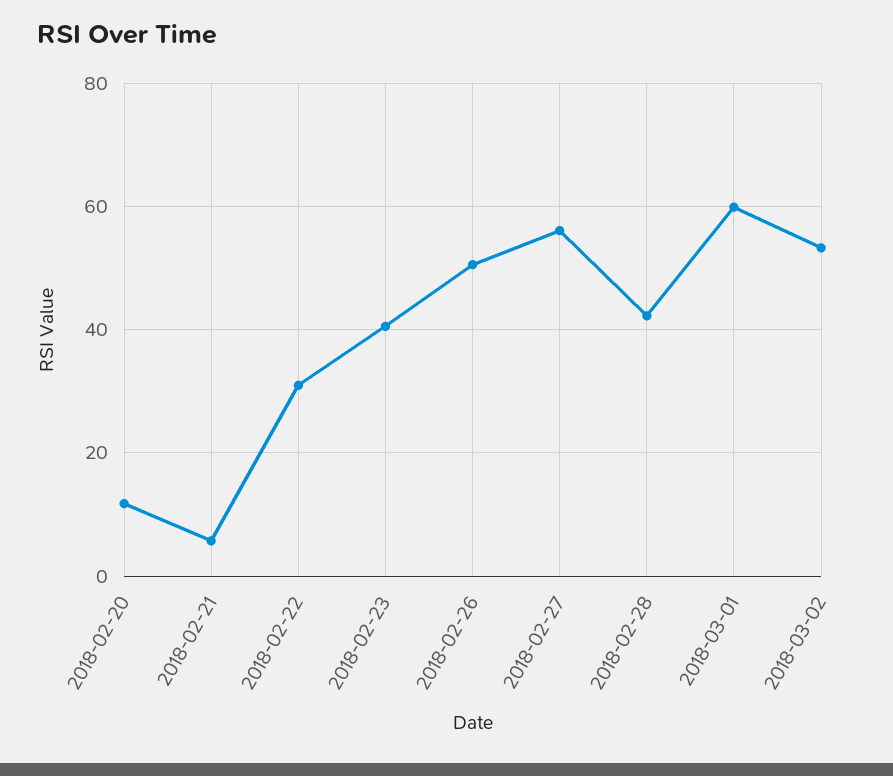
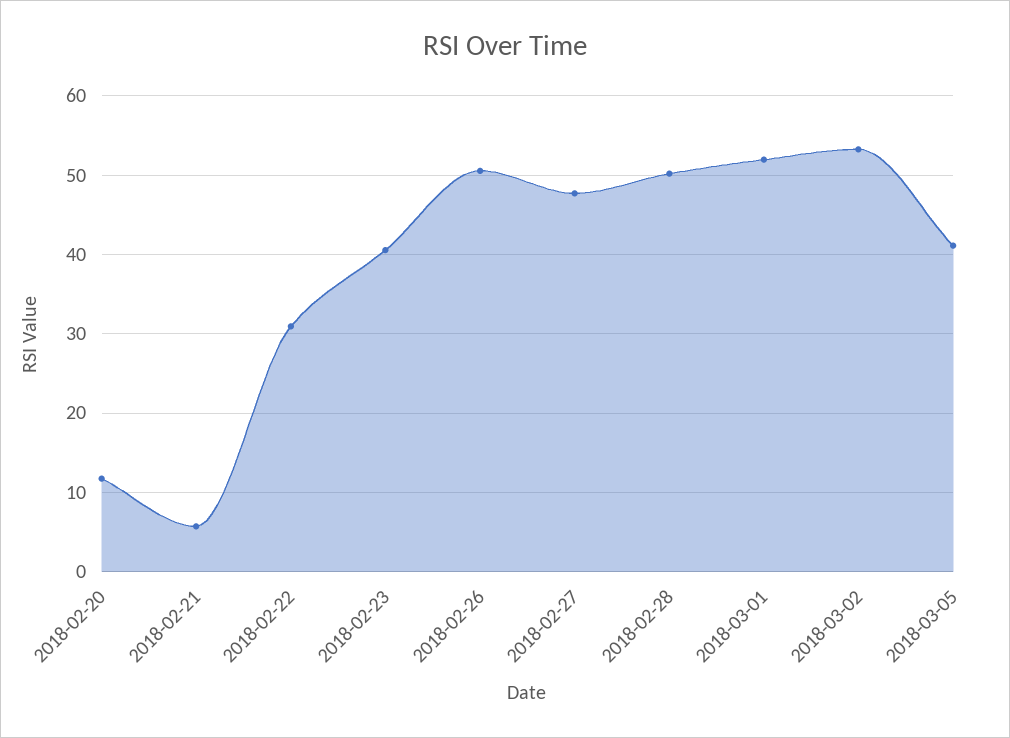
2018-02-27: 56 -> 48
2018-02-28: 42 -> 50
2018-03-01: 60 -> 52
2018-03-05: none -> 41

